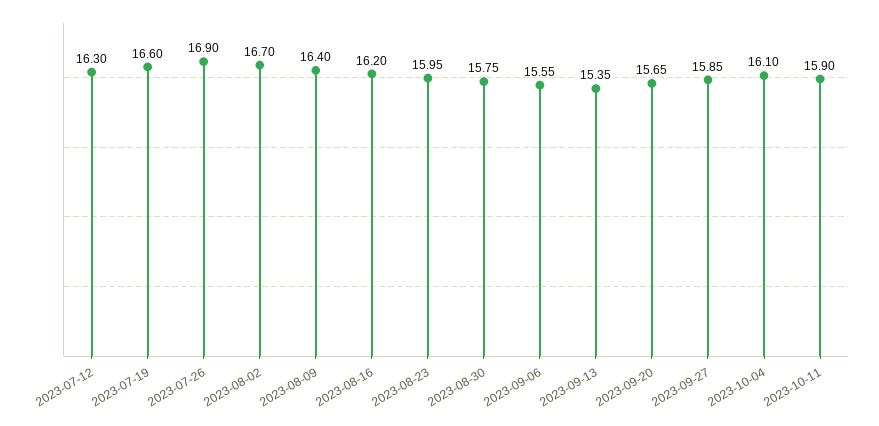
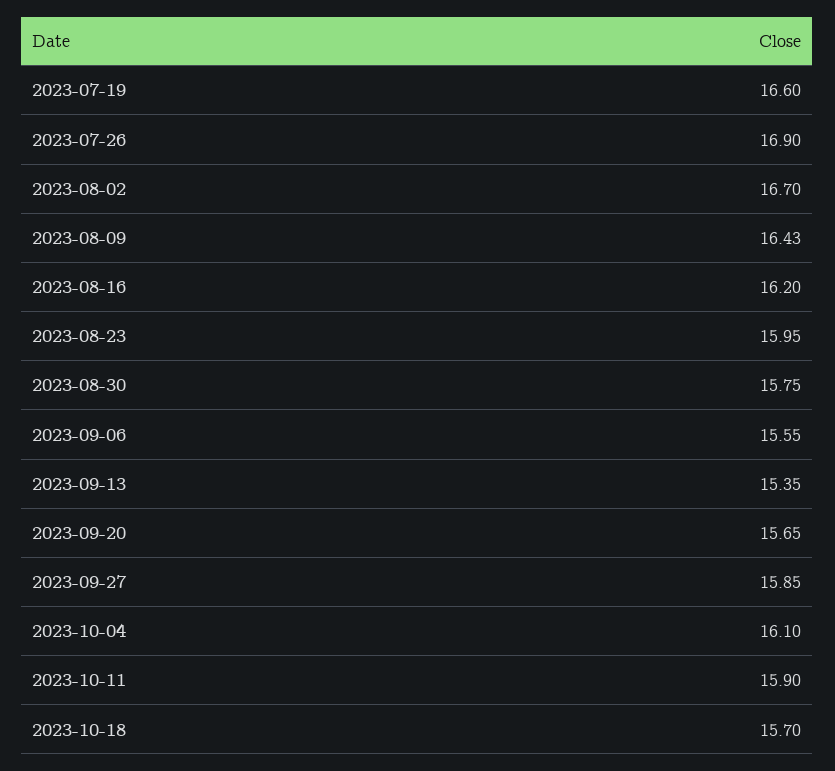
2023-07-12: 16.3 -> none
2023-08-09: 16.4 -> 16.43
2023-10-18: none -> 15.7

